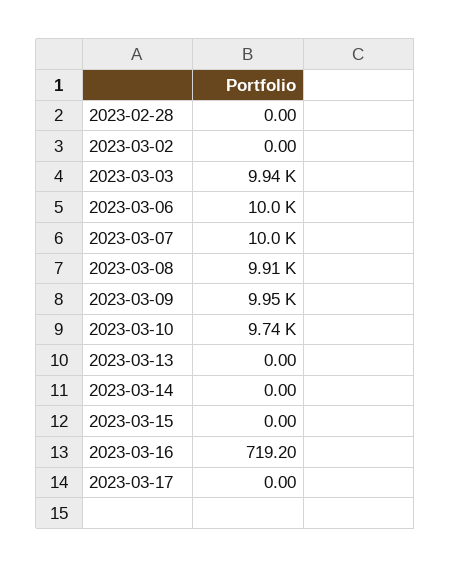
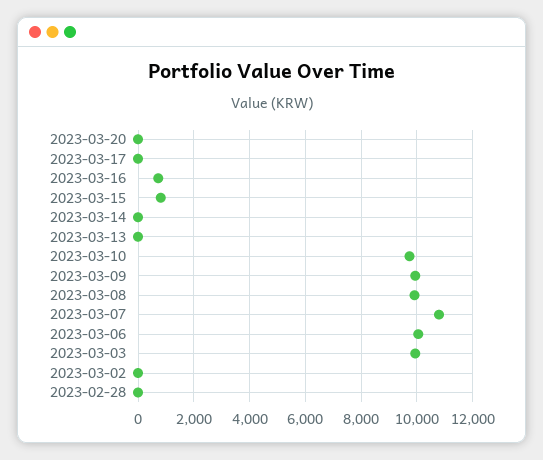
2023-03-07: 10000 -> 10750
2023-03-15: 0 -> 750
2023-03-20: none -> 0

